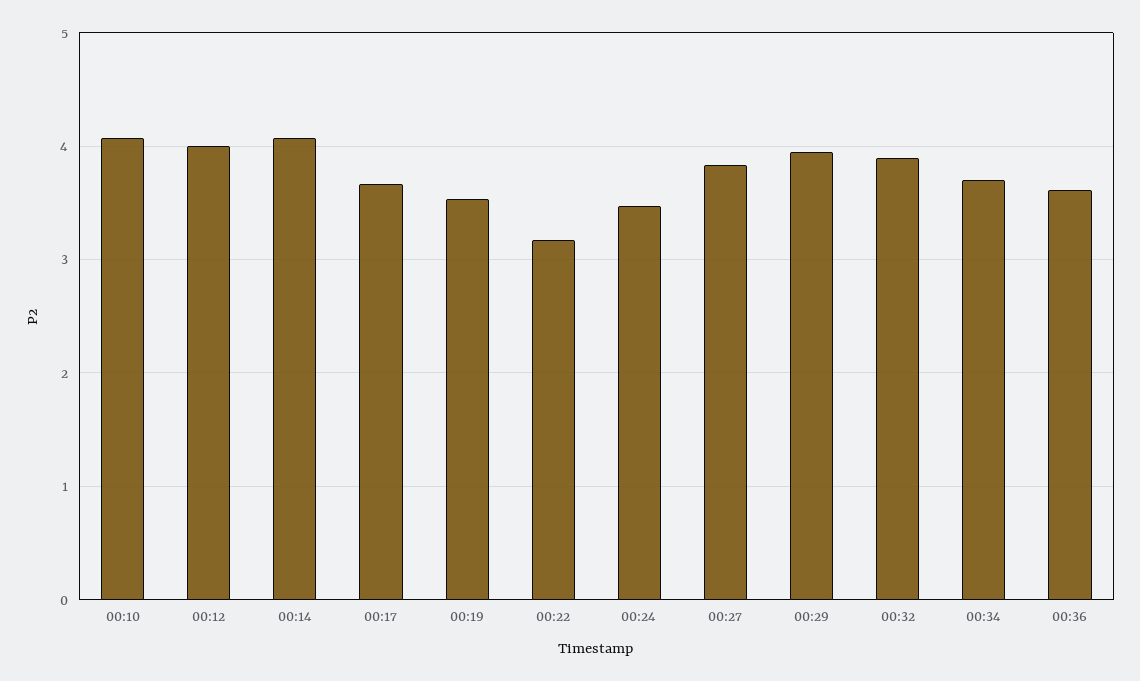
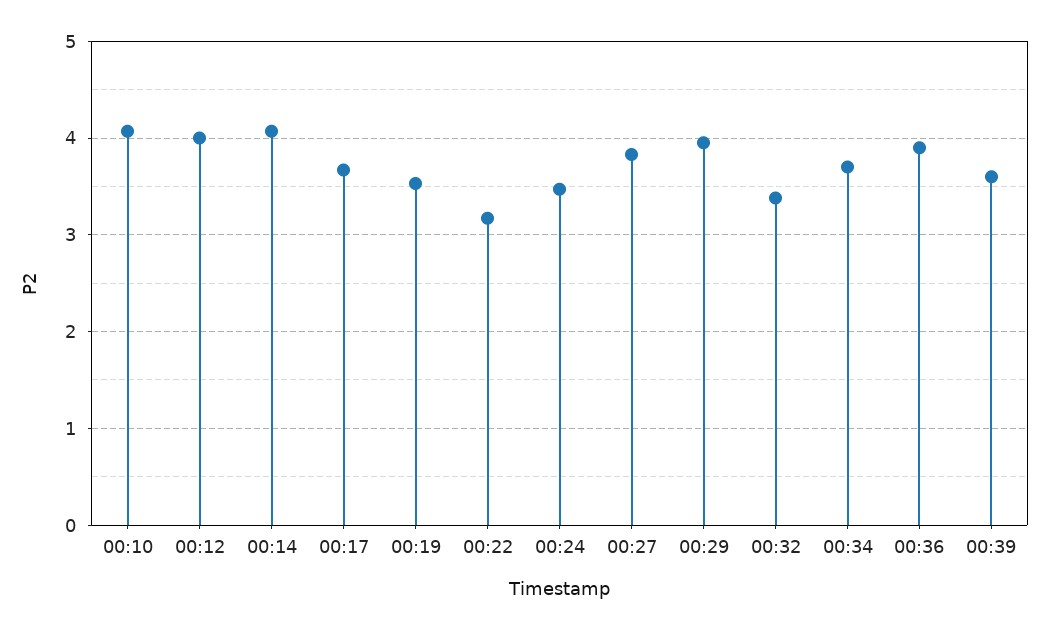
00:32: 3.9 -> 3.4
00:36: 3.6 -> 3.9
00:39: none -> 3.6

